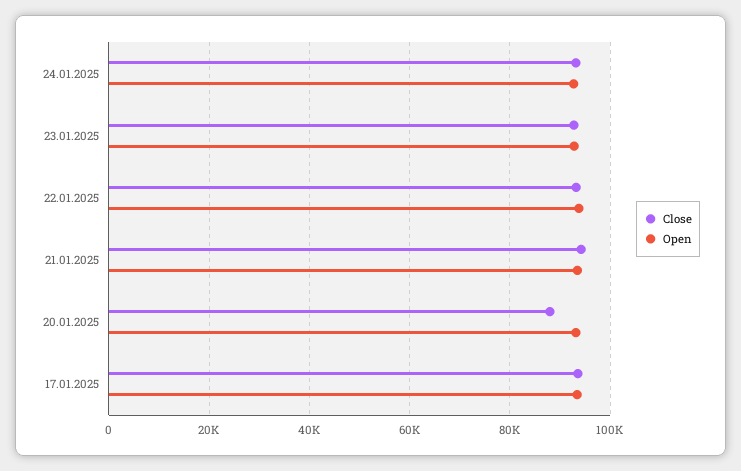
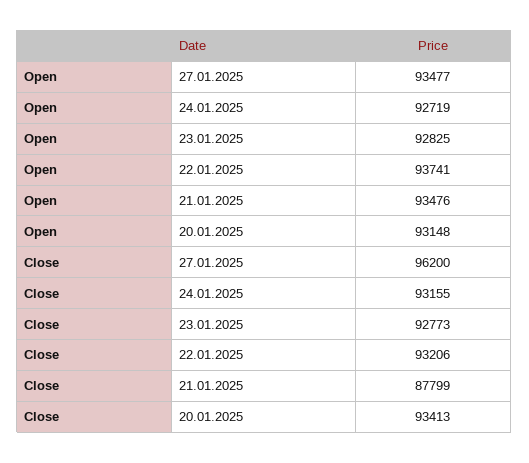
Close, 21.01.2025: 94000 -> 87799
Close, 20.01.2025: 88000 -> 93413
Close, 17.01.2025: 94000 -> none
Open, 17.01.2025: 94000 -> none
Open, 27.01.2025: none -> 93477
Close, 27.01.2025: none -> 96200

